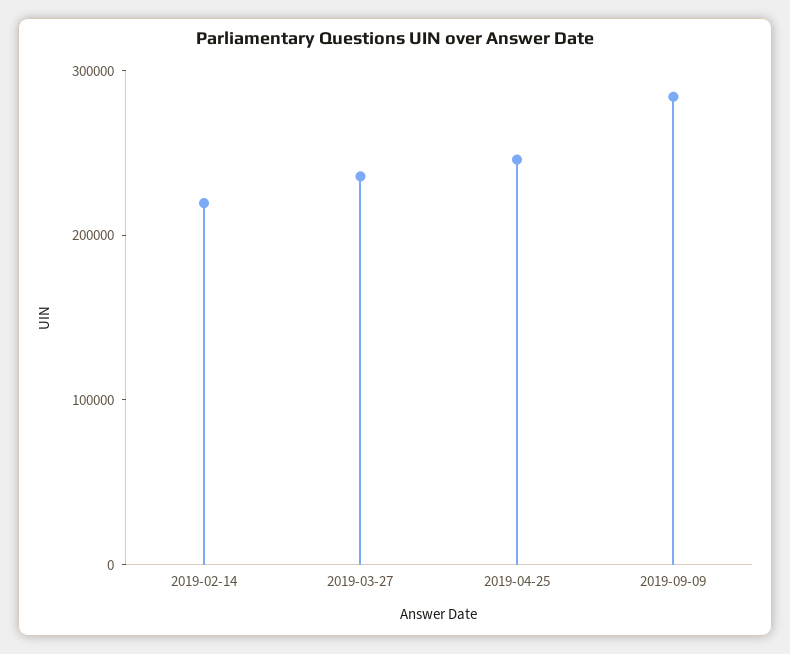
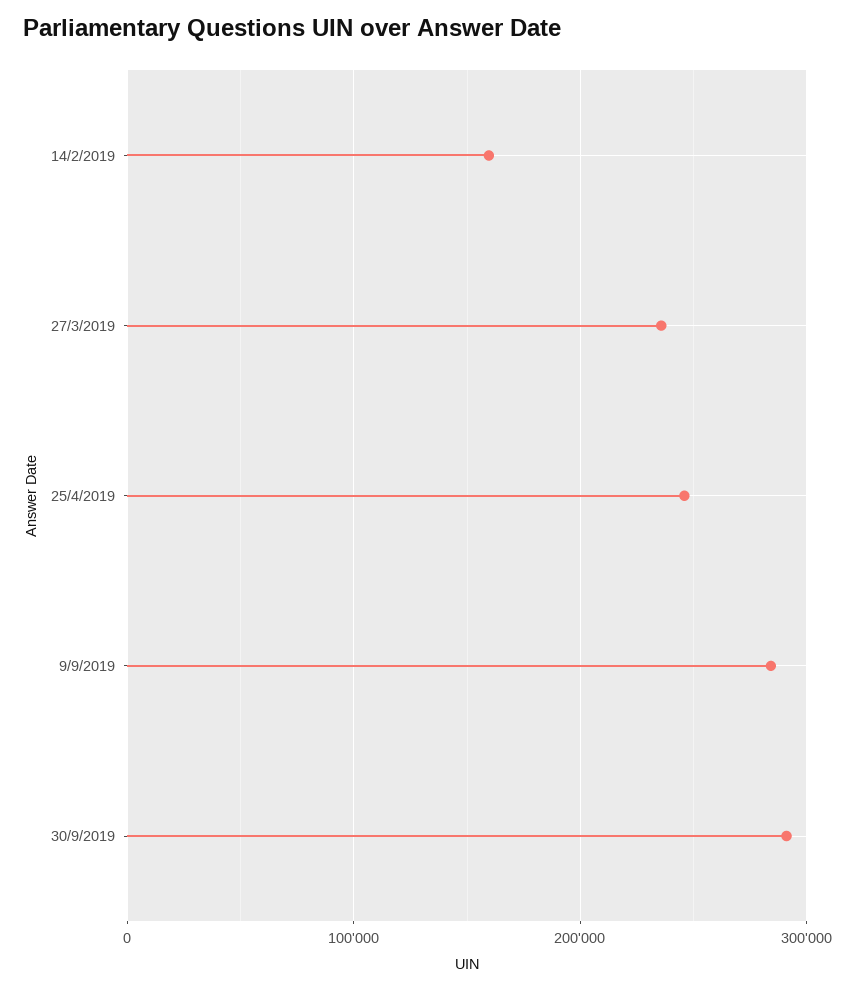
2019-02-14: 220000 -> 160000
30/9/2019: none -> 290000

